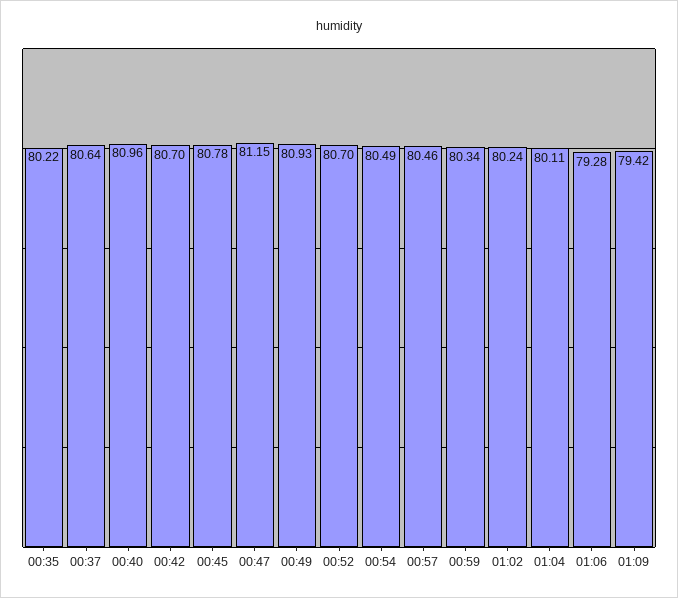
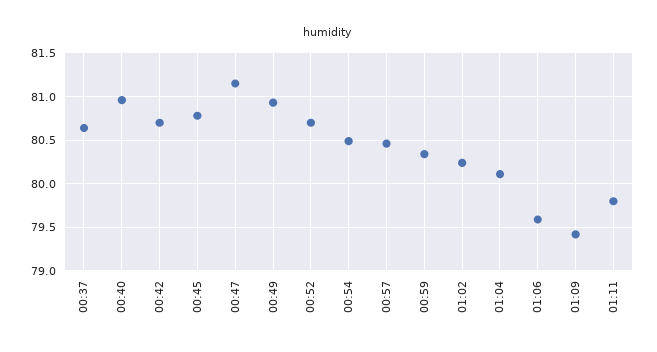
00:35: 80.22 -> none
01:06: 79.28 -> 79.6
01:11: none -> 79.8

